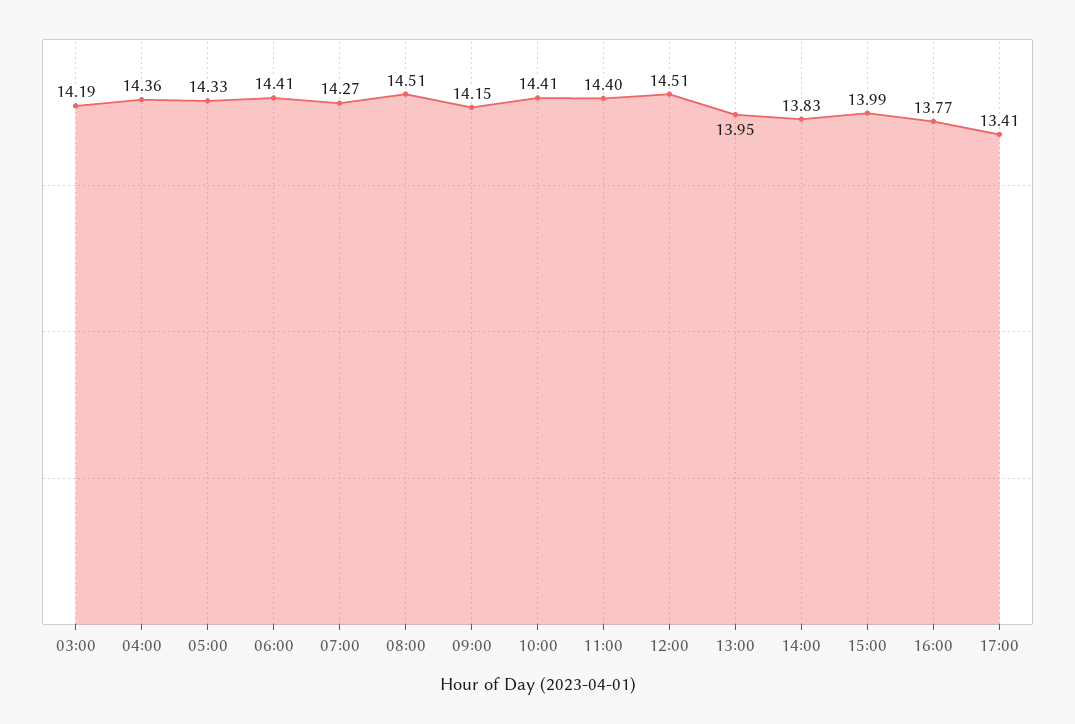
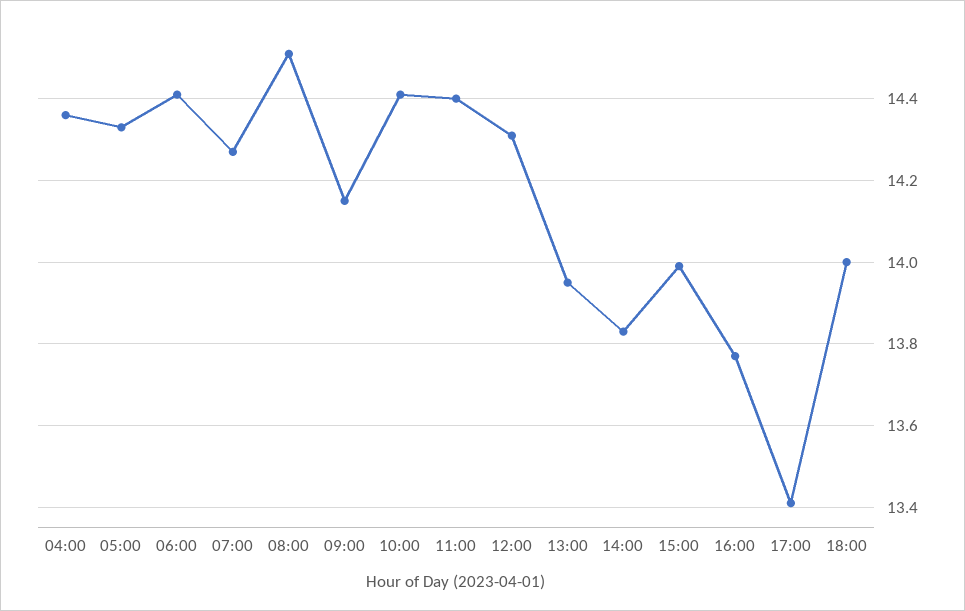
03:00: 14.19 -> none
12:00: 14.51 -> 14.3
18:00: none -> 14

